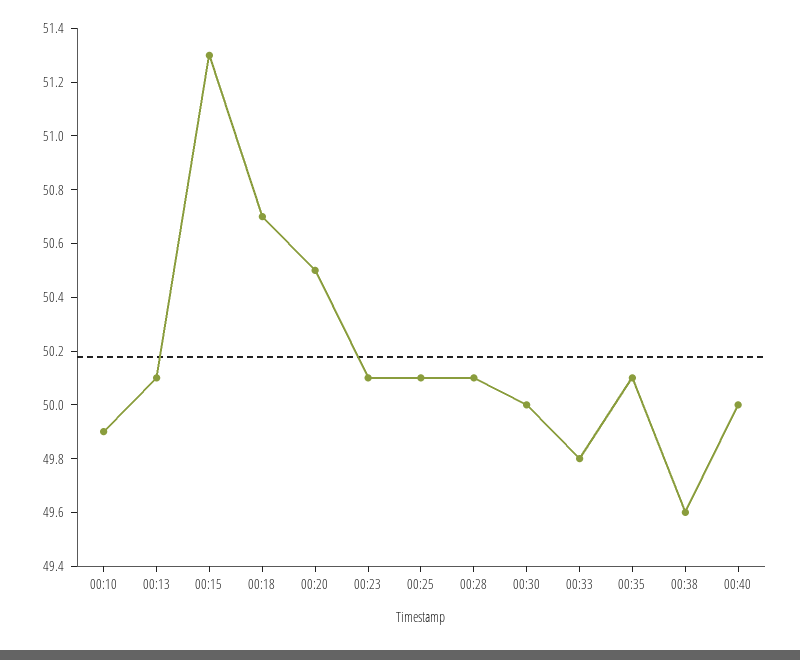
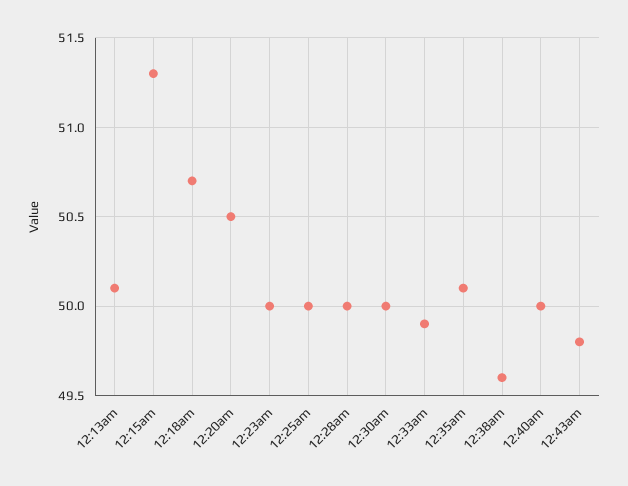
00:10: 49.9 -> none
00:23: 50.1 -> 50
00:25: 50.1 -> 50
00:28: 50.1 -> 50
00:33: 49.8 -> 49.9
12:43am: none -> 49.8

